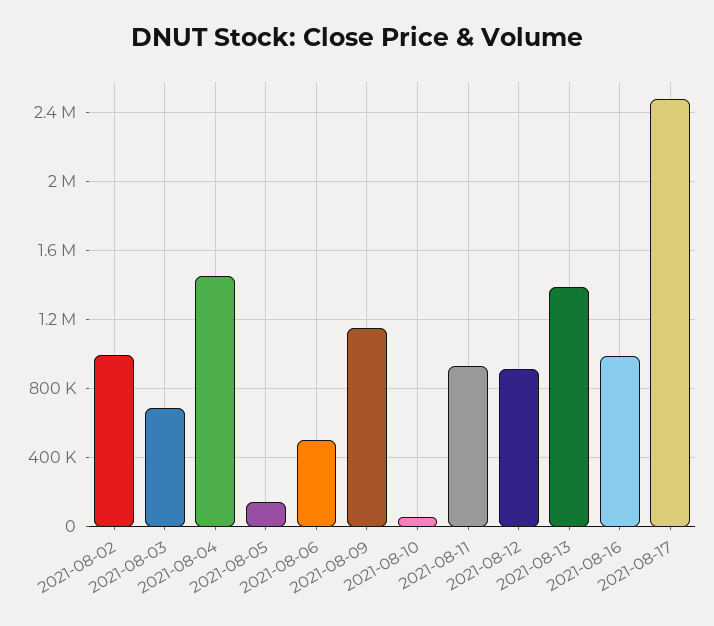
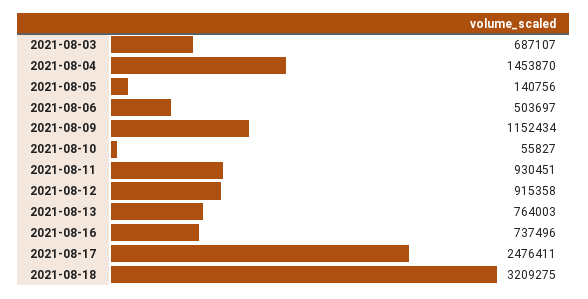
2021-08-02: 1000000 -> none
2021-08-13: 1400000 -> 764003
2021-08-16: 1000000 -> 737496
2021-08-18: none -> 3209275

